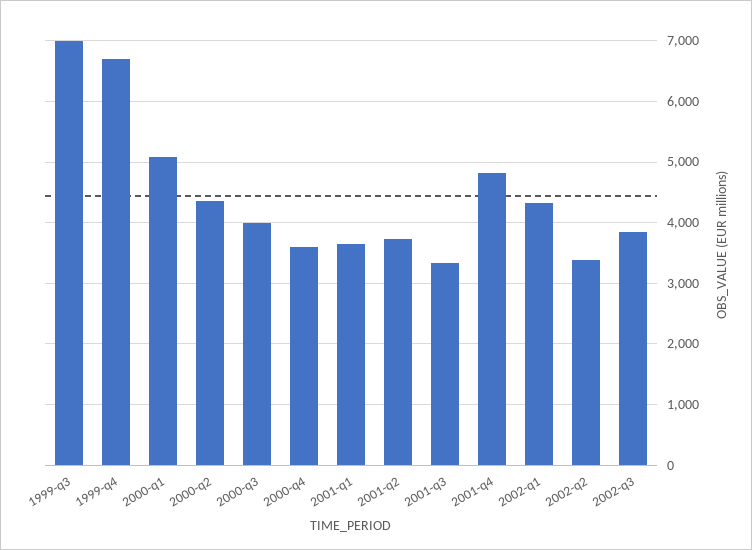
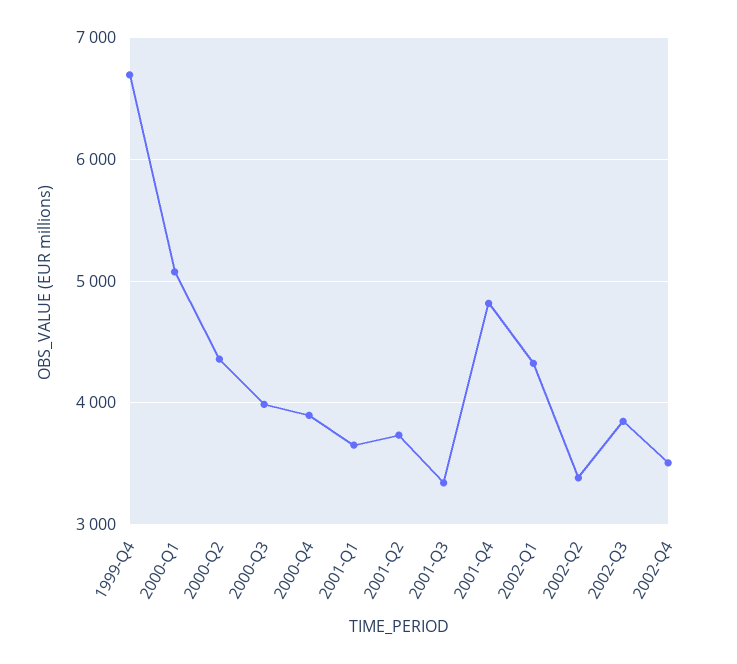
1999-q3: 7000 -> none
2000-q4: 3600 -> 3900
2002-Q4: none -> 3500

